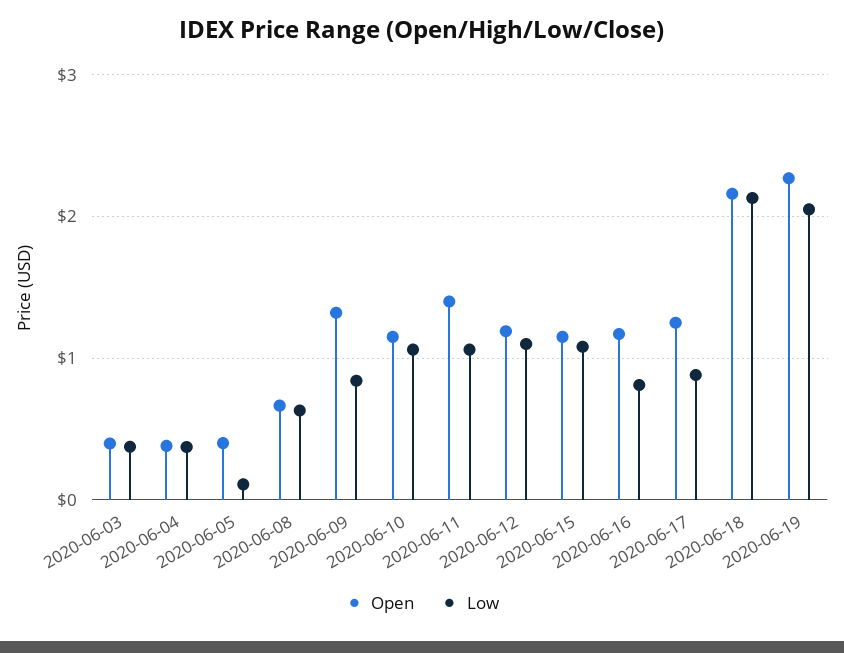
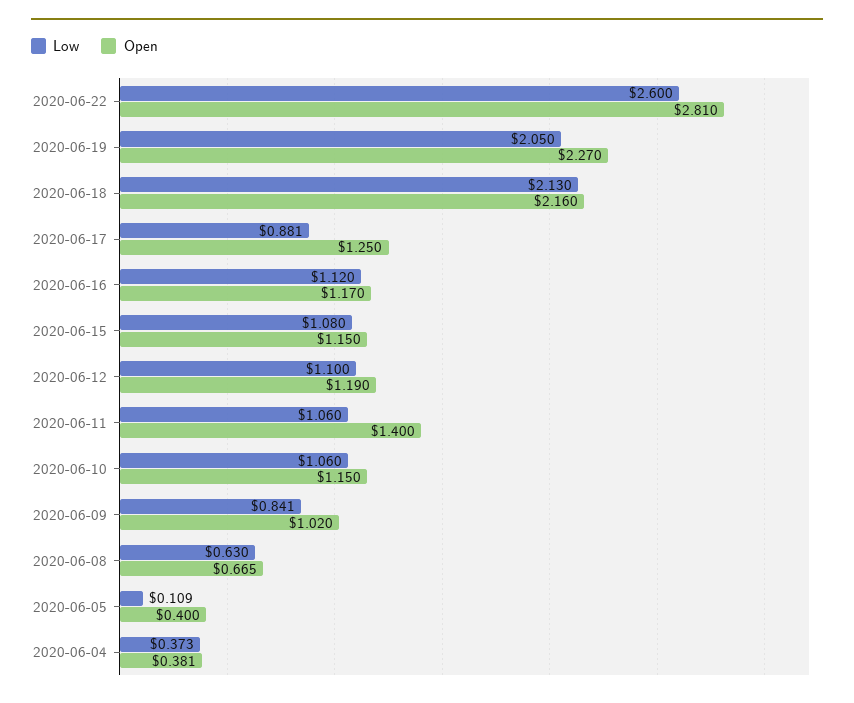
Open, 2020-06-03: 0.4 -> none
Low, 2020-06-03: 0.4 -> none
Open, 2020-06-09: 1.3 -> 1.02
Low, 2020-06-16: 0.8 -> 1.12
Low, 2020-06-22: none -> 2.6
Open, 2020-06-22: none -> 2.81

